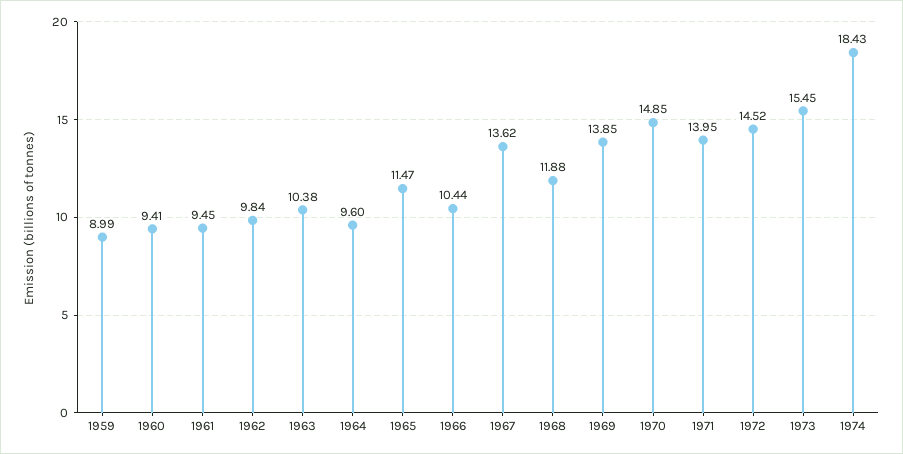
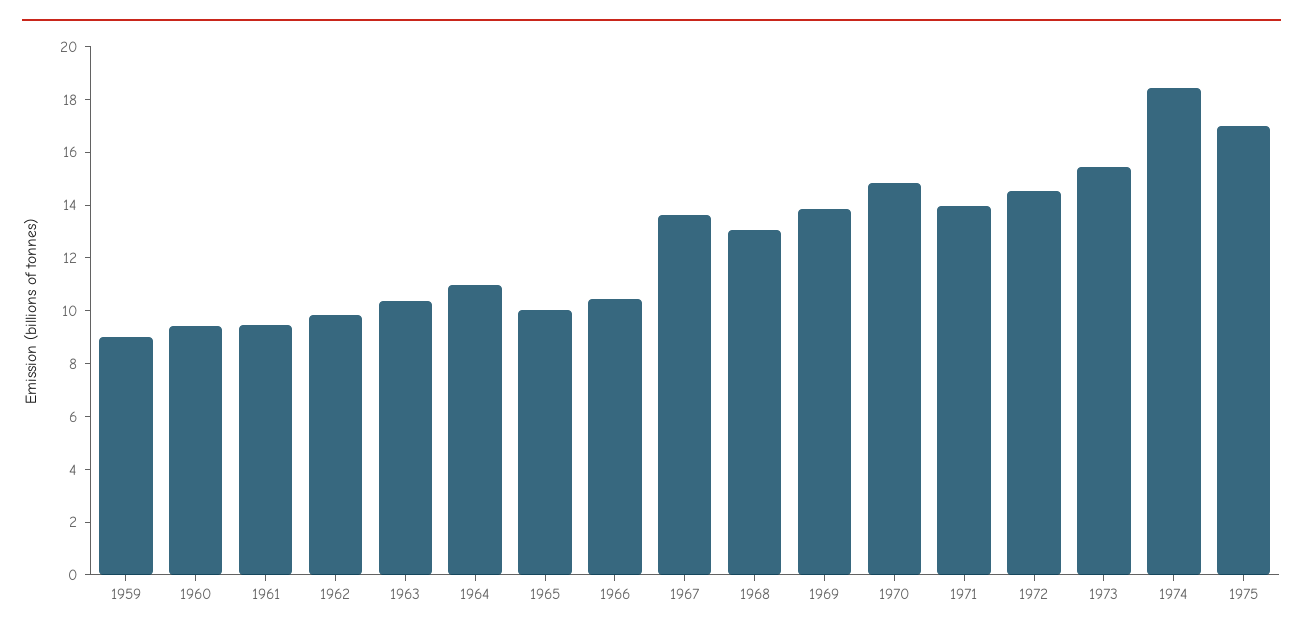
1964: 9.6 -> 11
1965: 11.47 -> 10
1968: 11.88 -> 13
1975: none -> 17

